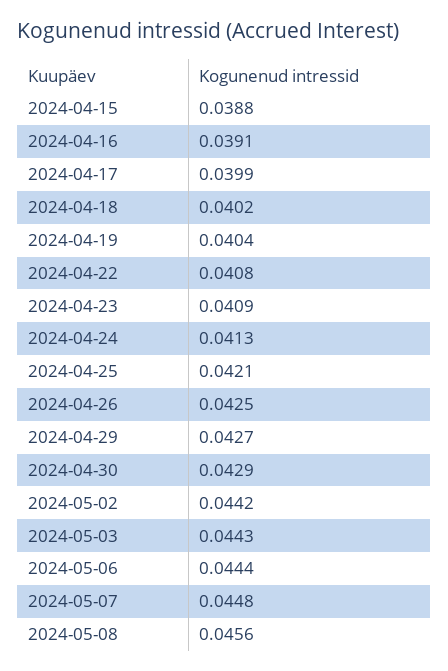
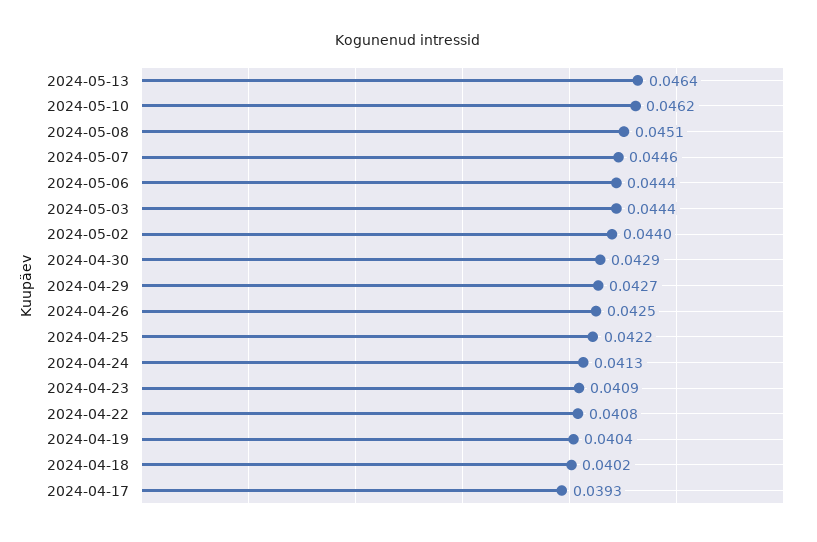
2024-04-15: 0.0388 -> none
2024-04-16: 0.0391 -> none
2024-04-17: 0.0399 -> 0.0393
2024-04-25: 0.0421 -> 0.0422
2024-05-02: 0.0442 -> 0.044
2024-05-03: 0.0443 -> 0.0444
2024-05-07: 0.0448 -> 0.0446
2024-05-08: 0.0456 -> 0.0451
2024-05-13: none -> 0.0464
2024-05-10: none -> 0.0462

